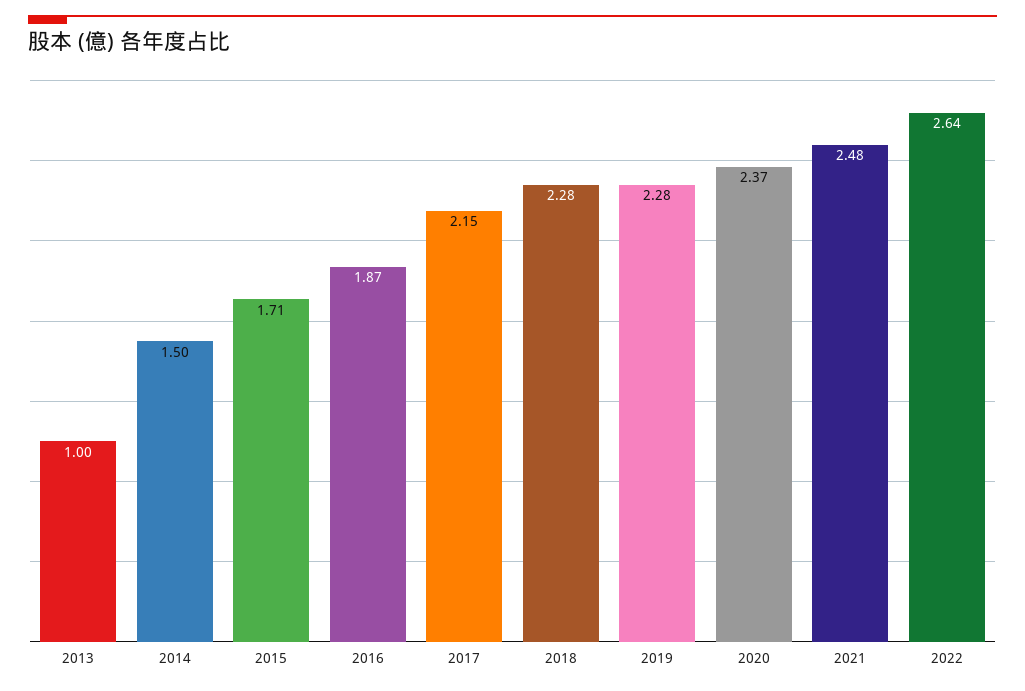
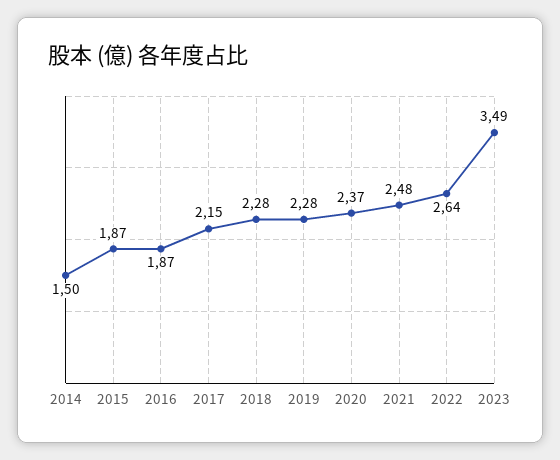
2013: 1 -> none
2015: 1.71 -> 1.87
2023: none -> 3.49

